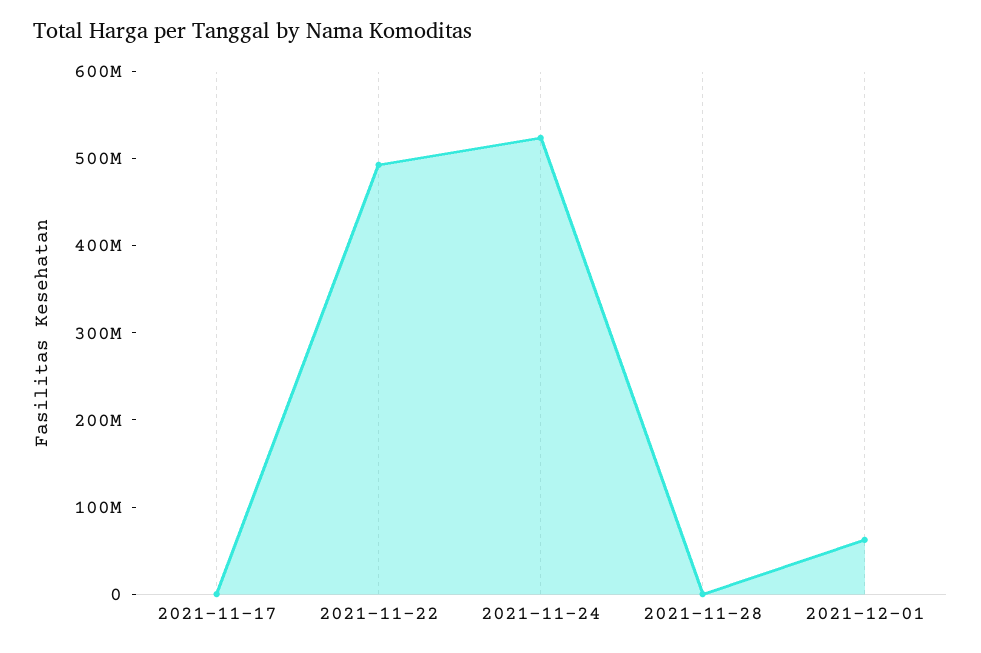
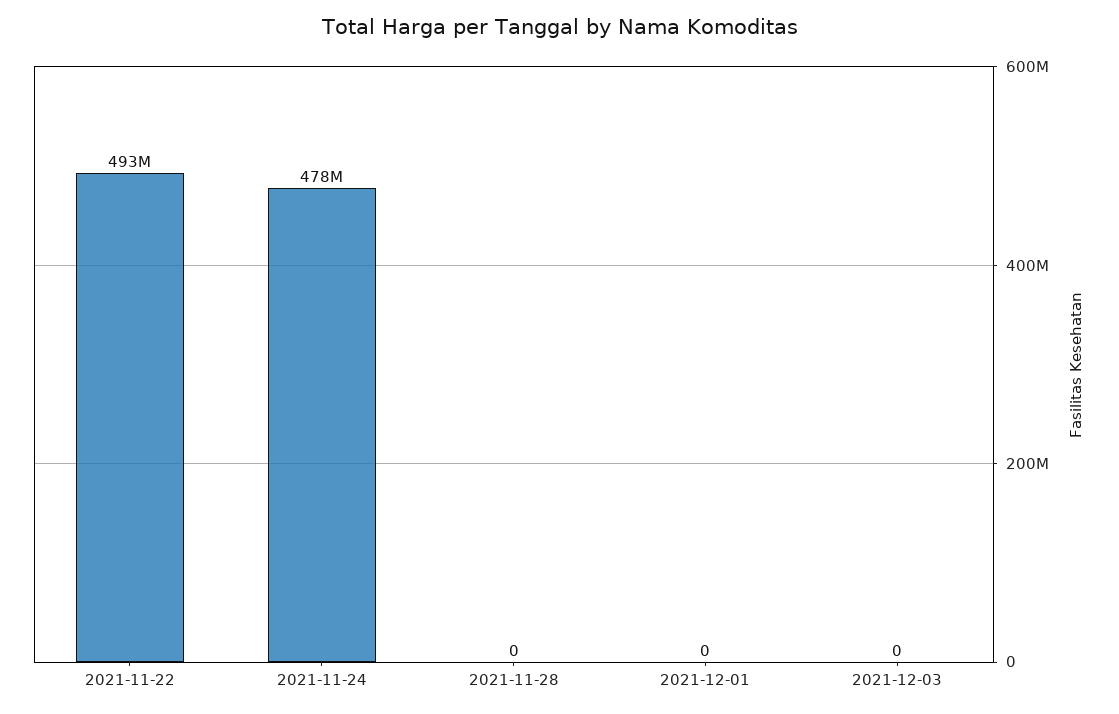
2021-11-17: 0 -> none
2021-11-24: 520000000 -> 478000000
2021-12-01: 60000000 -> 0
2021-12-03: none -> 0

